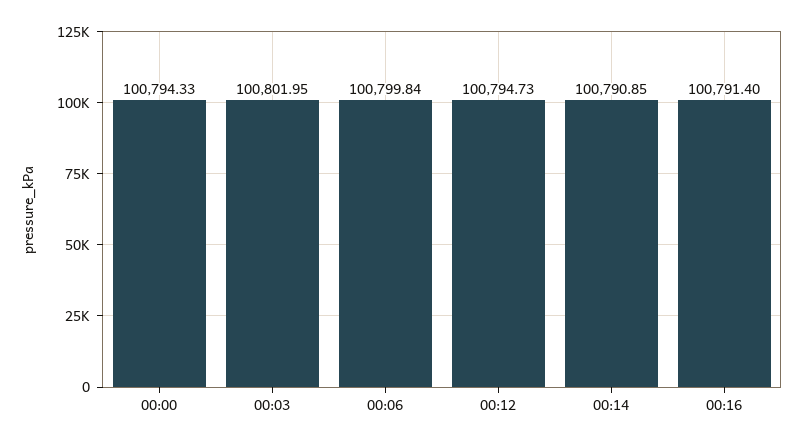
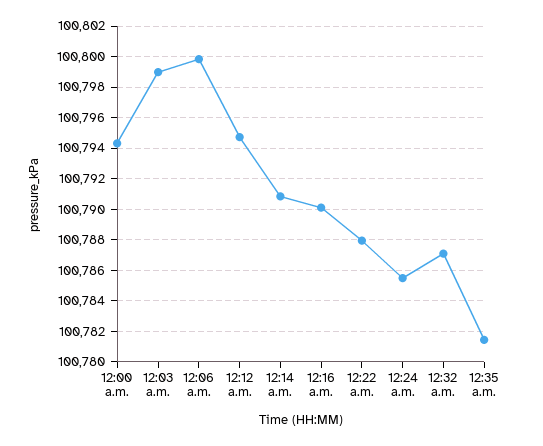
00:03: 100801.95 -> 100799
00:16: 100791.4 -> 100790
12:22 a.m.: none -> 100788
12:24 a.m.: none -> 100785.5
12:32 a.m.: none -> 100787
12:35 a.m.: none -> 100781.5

